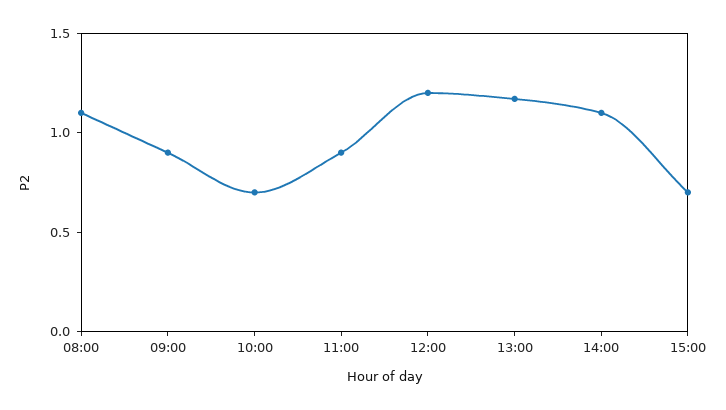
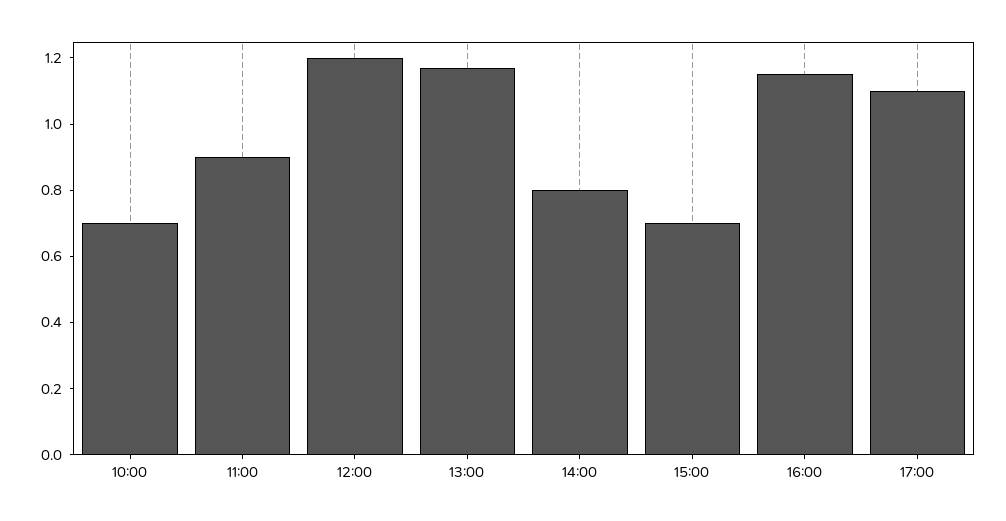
08:00: 1.1 -> none
09:00: 0.9 -> none
14:00: 1.1 -> 0.8
16:00: none -> 1.15
17:00: none -> 1.1

